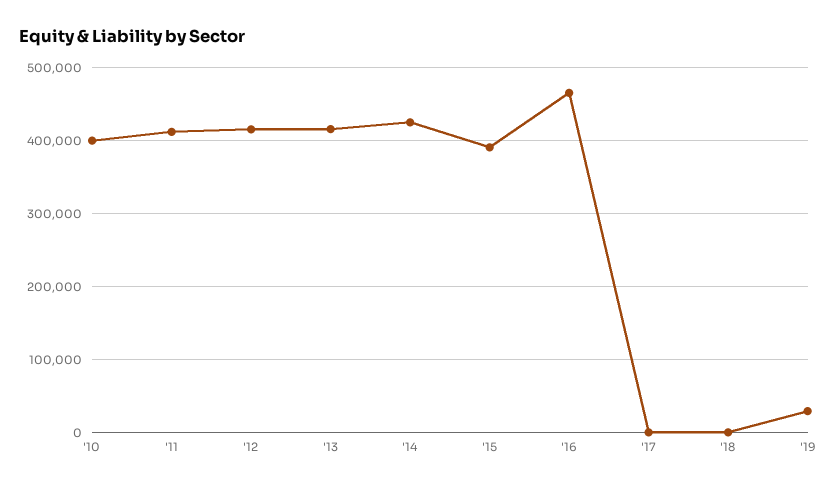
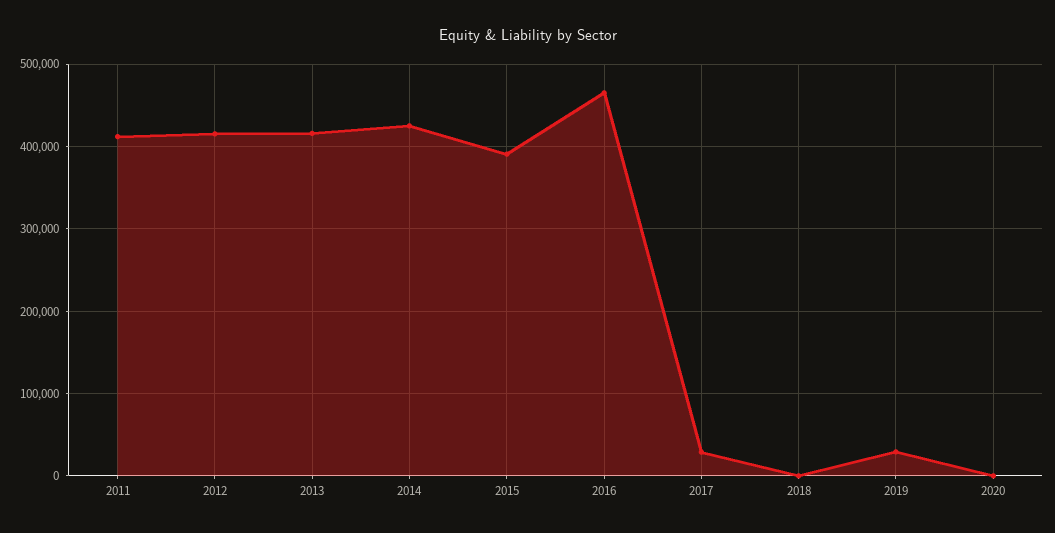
'10: 400000 -> none
'17: 0 -> 30000
2020: none -> 0

